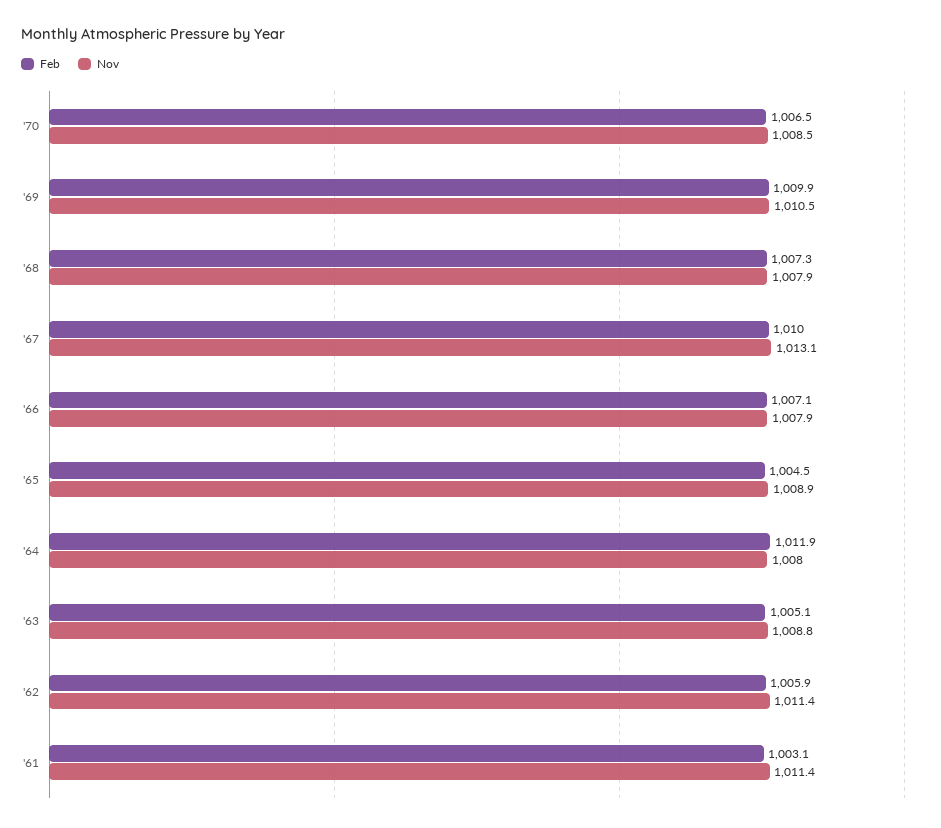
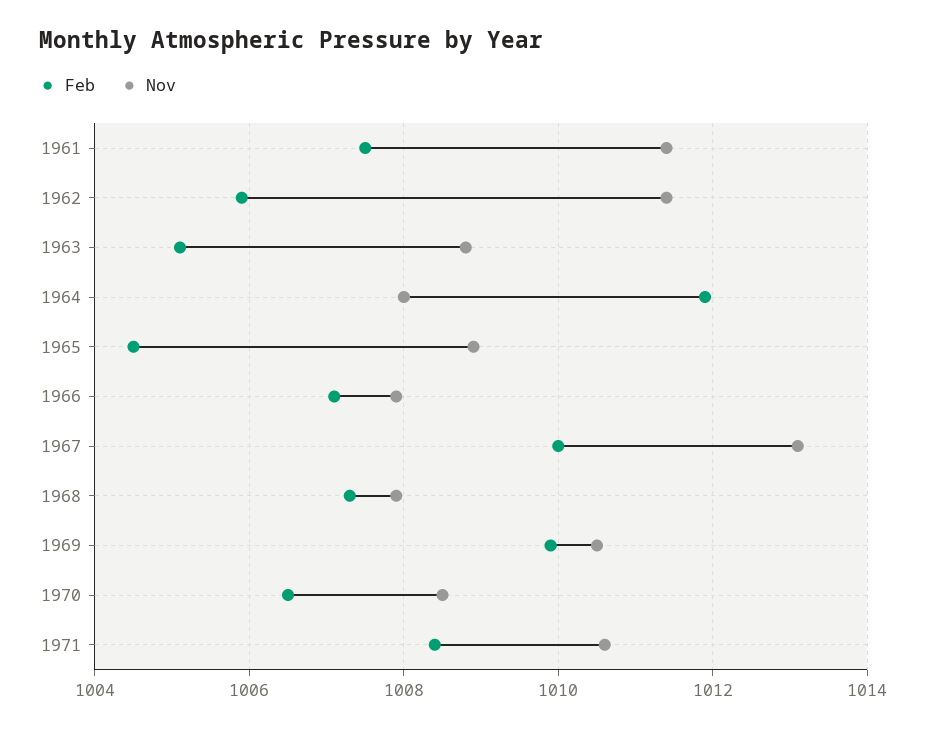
Feb, '61: 1003.1 -> 1007.5
Feb, 1971: none -> 1008.5
Nov, 1971: none -> 1010.5

